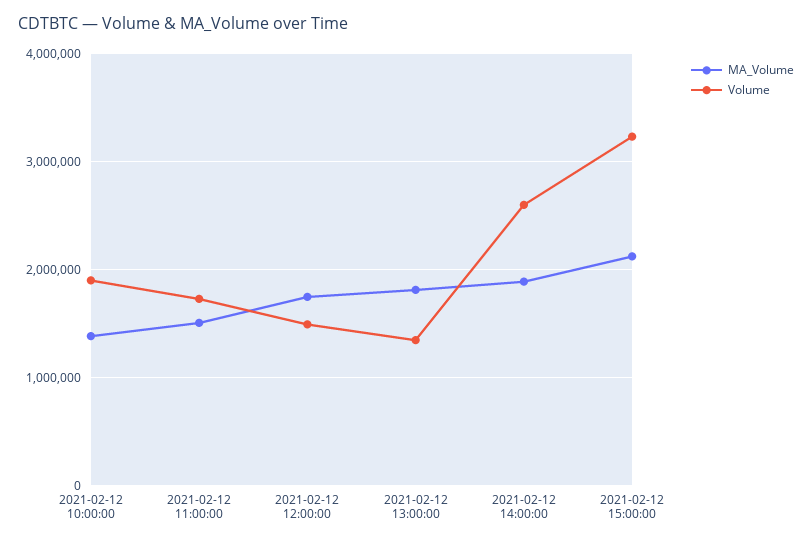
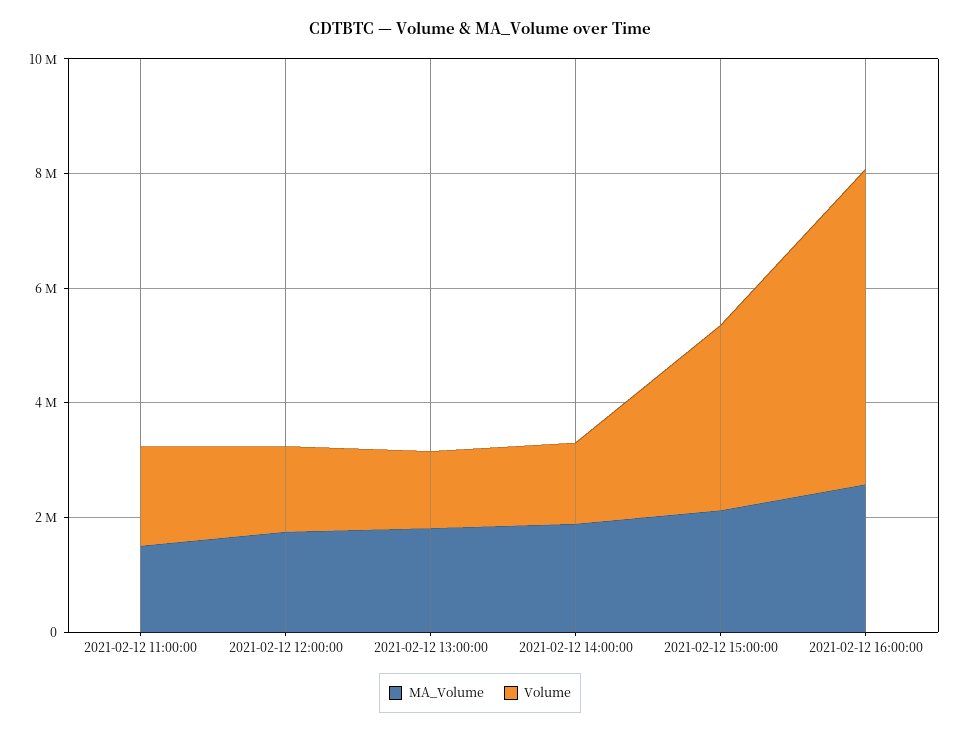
MA_Volume, 2021-02-12 10:00:00: 1400000 -> none
Volume, 2021-02-12 10:00:00: 1900000 -> none
Volume, 2021-02-12 14:00:00: 2600000 -> 1500000
MA_Volume, 2021-02-12 16:00:00: none -> 2500000
Volume, 2021-02-12 16:00:00: none -> 5500000

